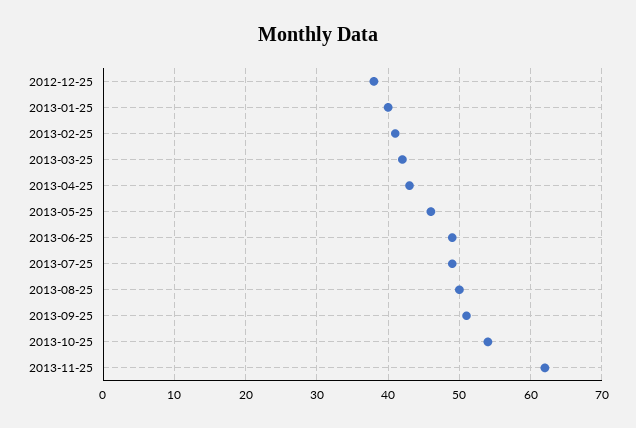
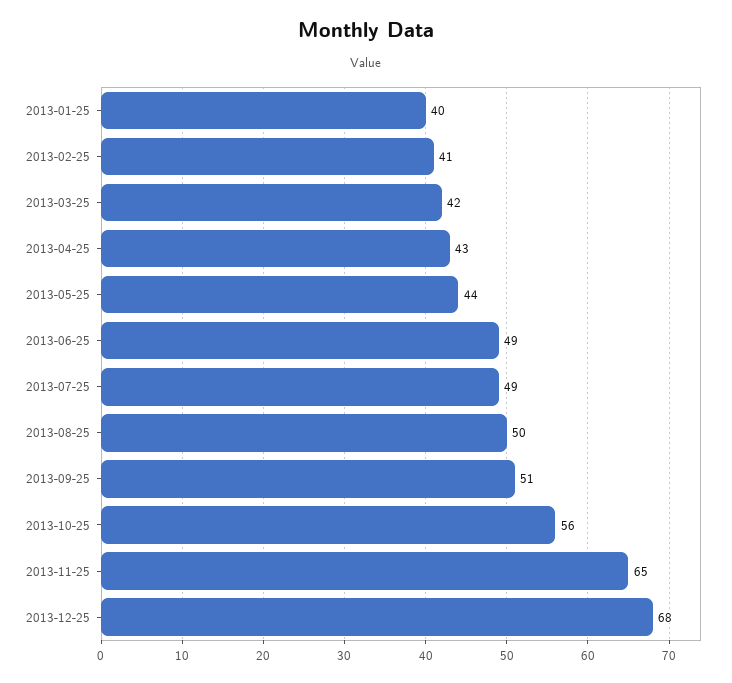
2012-12-25: 38 -> none
2013-05-25: 46 -> 44
2013-10-25: 54 -> 56
2013-11-25: 62 -> 65
2013-12-25: none -> 68

